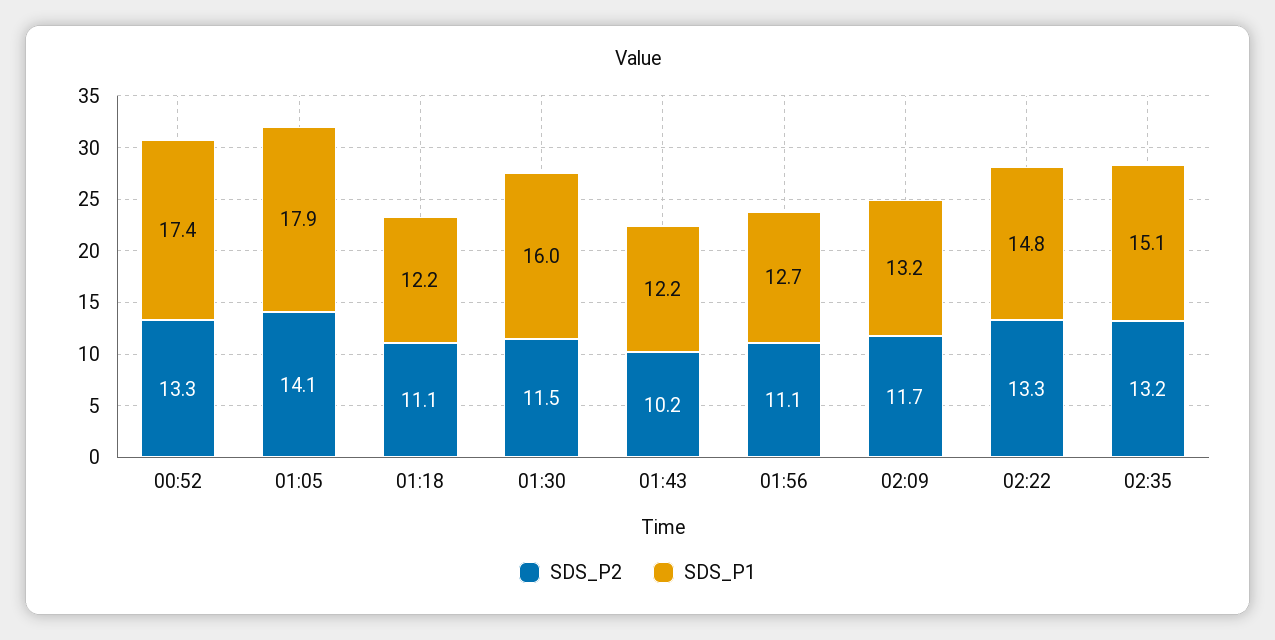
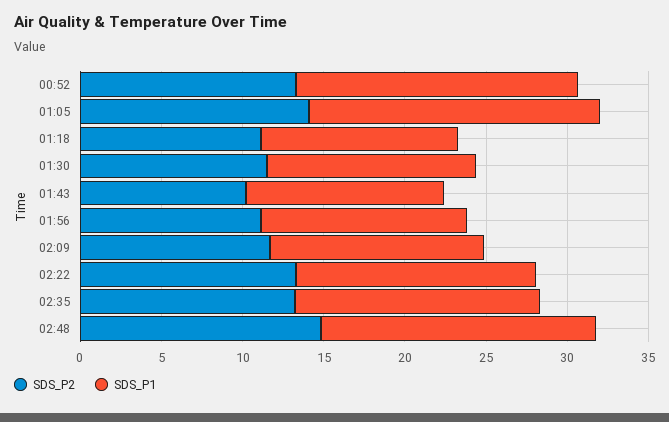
SDS_P1, 01:30: 16 -> 13
SDS_P2, 02:48: none -> 15
SDS_P1, 02:48: none -> 17

